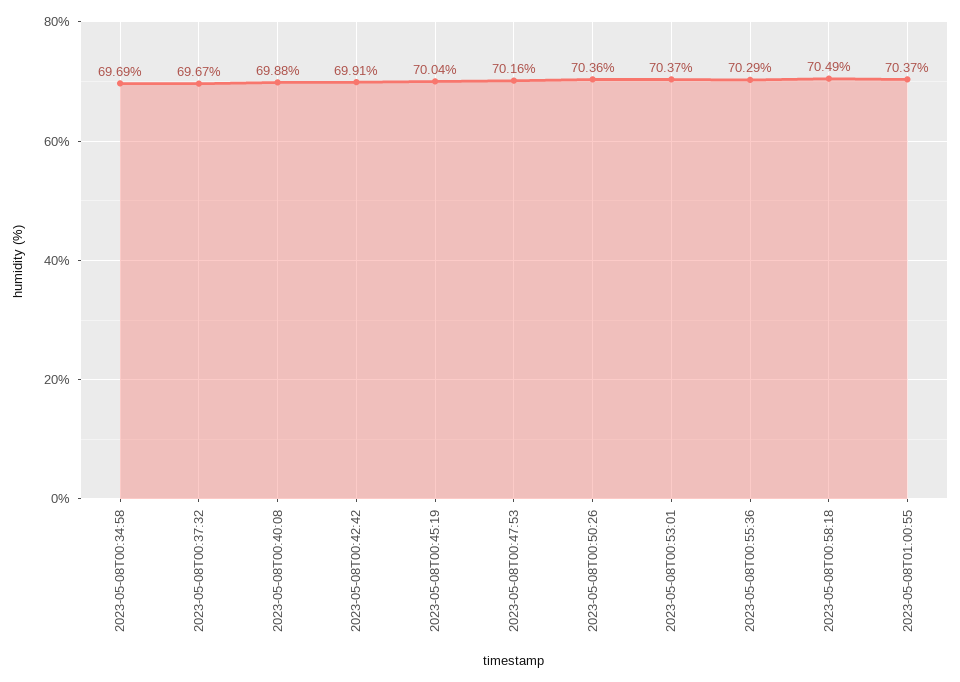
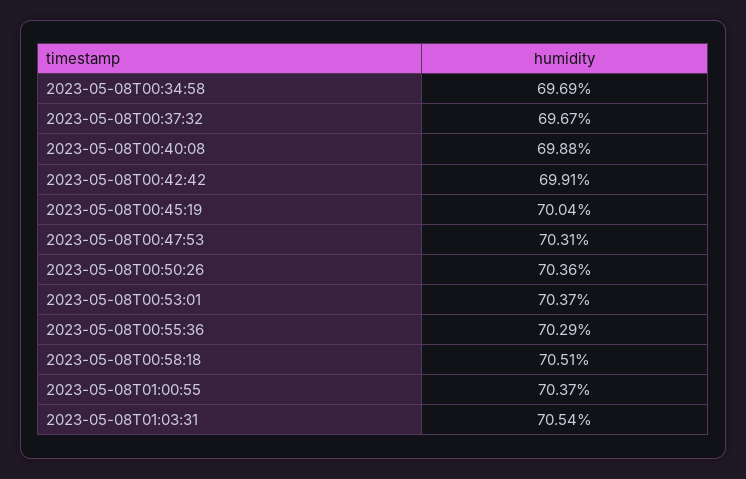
2023-05-08T00:47:53: 70.16 -> 70.31
2023-05-08T00:58:18: 70.49 -> 70.51
2023-05-08T01:03:31: none -> 70.54

